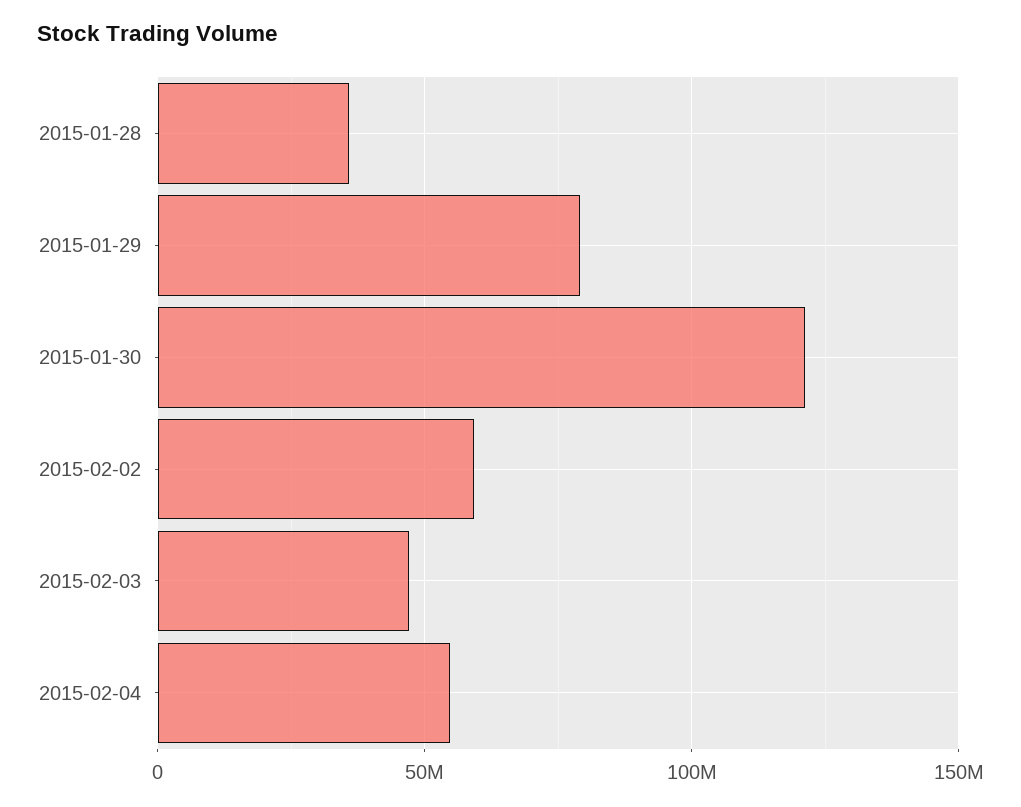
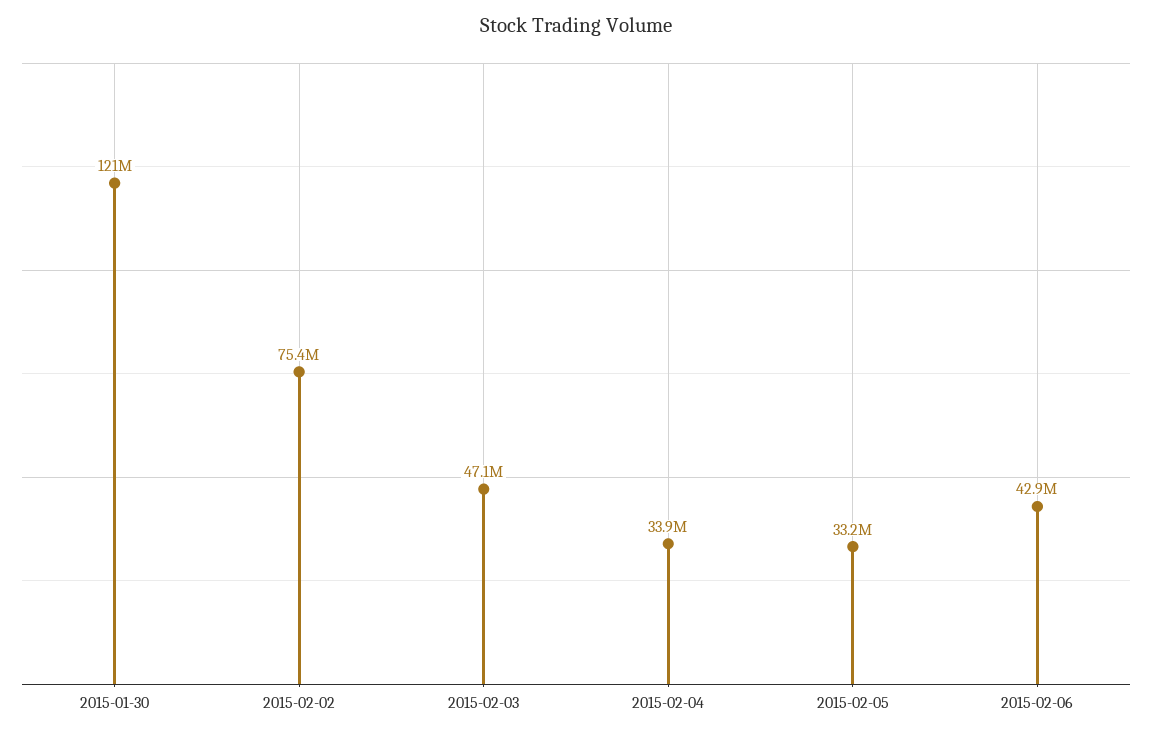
2015-01-28: 35000000 -> none
2015-01-29: 80000000 -> none
2015-02-02: 60000000 -> 75400000
2015-02-04: 55000000 -> 33900000
2015-02-05: none -> 33200000
2015-02-06: none -> 42900000

